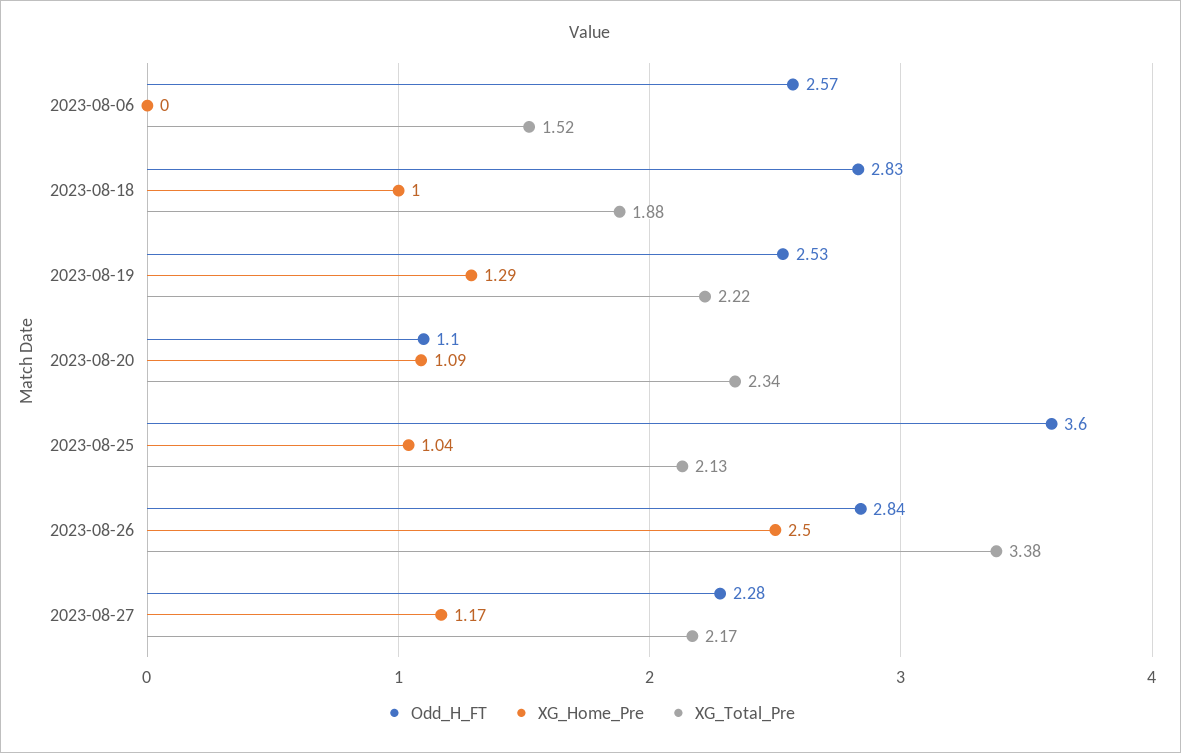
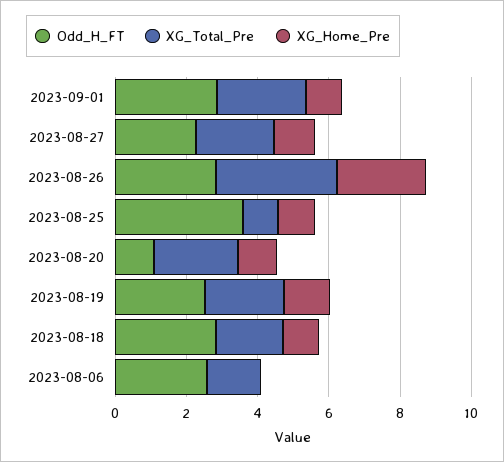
XG_Total_Pre, 2023-08-25: 2.13 -> 1
Odd_H_FT, 2023-09-01: none -> 3
XG_Total_Pre, 2023-09-01: none -> 2.5
XG_Home_Pre, 2023-09-01: none -> 1

